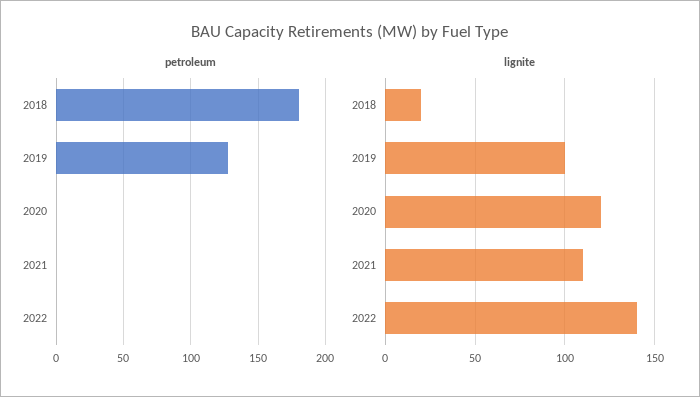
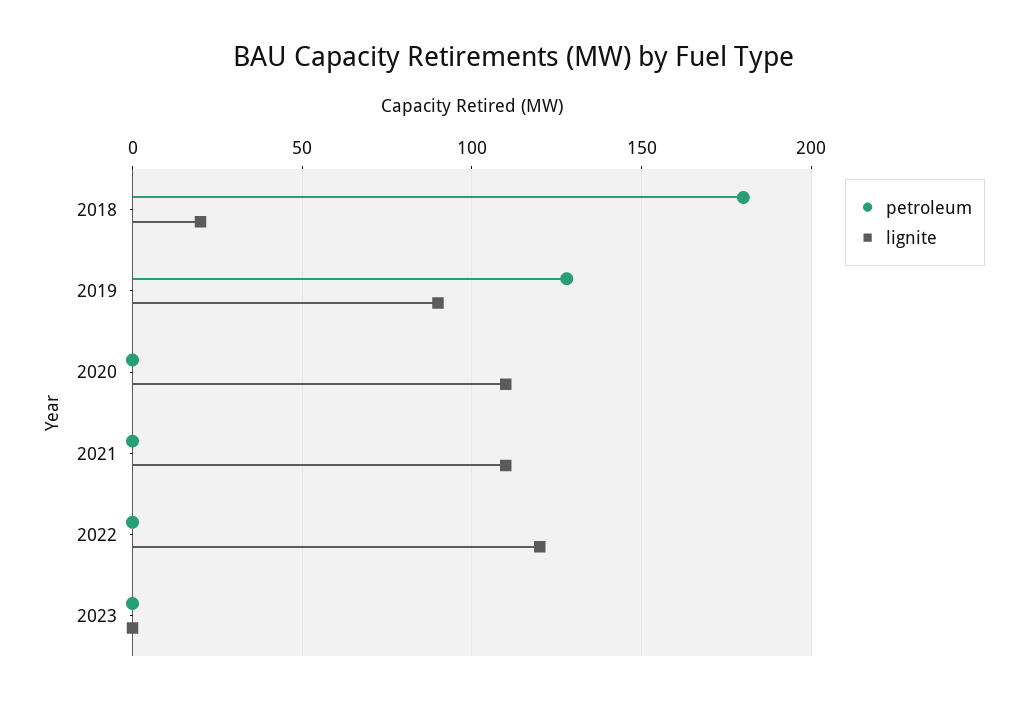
lignite, 2019: 100 -> 90
lignite, 2020: 120 -> 110
lignite, 2022: 140 -> 120
petroleum, 2023: none -> 0
lignite, 2023: none -> 0

